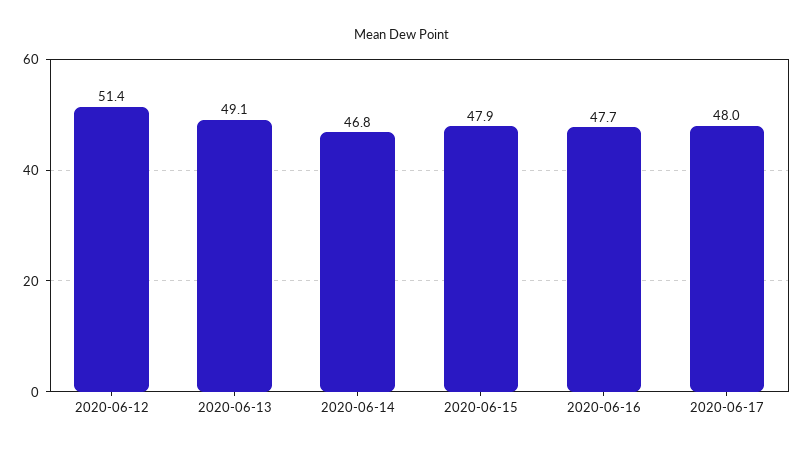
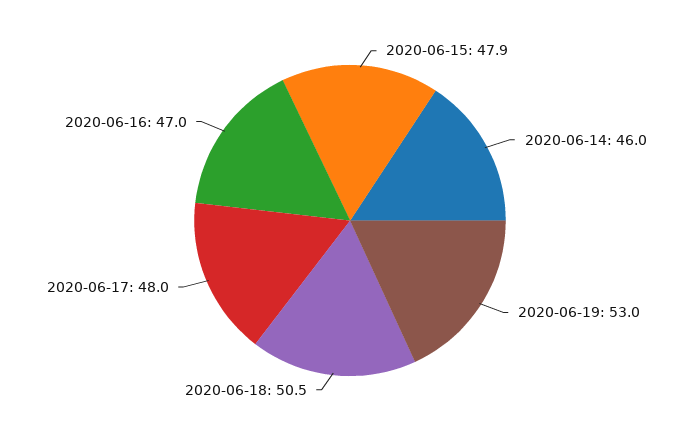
2020-06-12: 51.4 -> none
2020-06-13: 49.1 -> none
2020-06-14: 46.8 -> 46
2020-06-16: 47.7 -> 47
2020-06-19: none -> 53
2020-06-18: none -> 50.5

